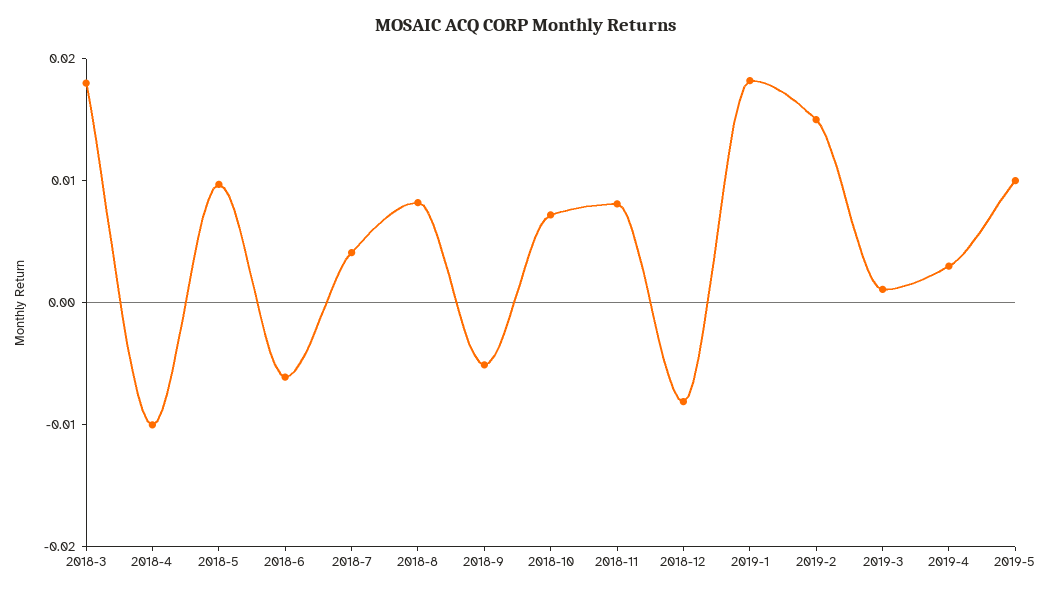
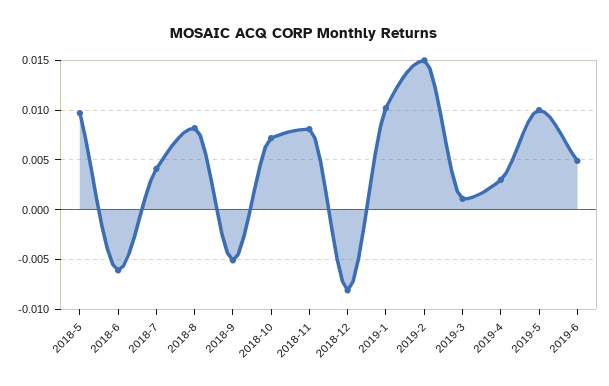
2018-3: 0.018 -> none
2018-4: -0.01 -> none
2019-1: 0.018 -> 0.01
2019-6: none -> 0.005

